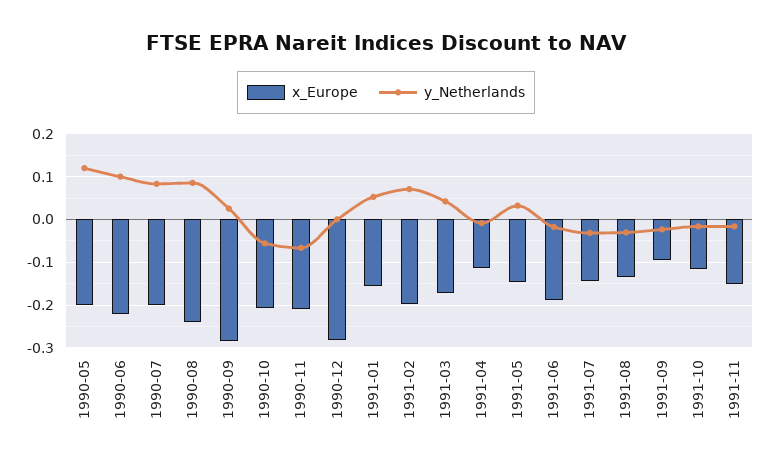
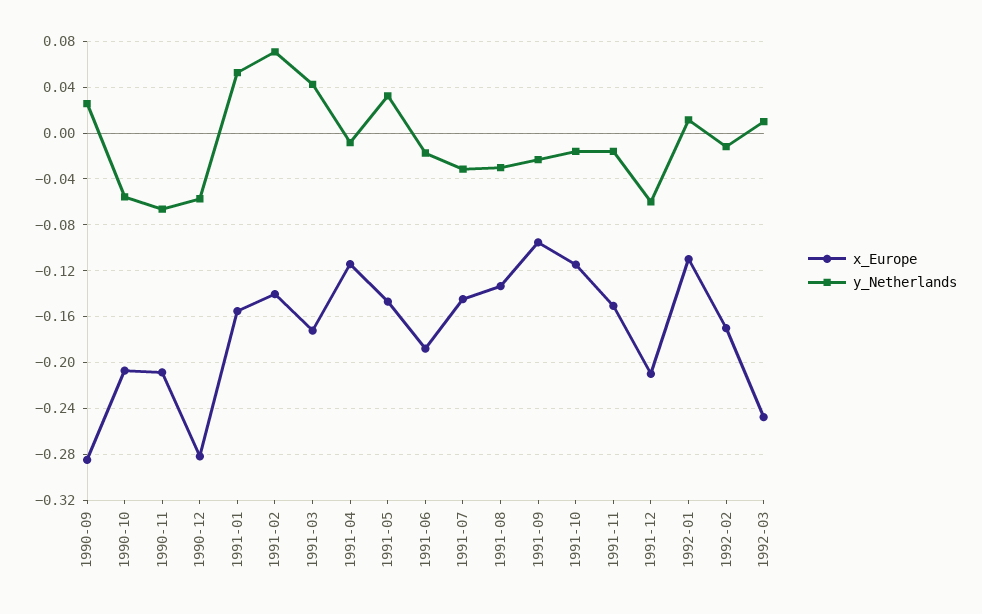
x_Europe, 1990-05: -0.2 -> none
y_Netherlands, 1990-05: 0.12 -> none
x_Europe, 1990-06: -0.22 -> none
y_Netherlands, 1990-06: 0.1 -> none
x_Europe, 1990-07: -0.2 -> none
y_Netherlands, 1990-07: 0.08 -> none
x_Europe, 1990-08: -0.24 -> none
y_Netherlands, 1990-08: 0.08 -> none
y_Netherlands, 1990-12: 0 -> -0.06
x_Europe, 1991-02: -0.2 -> -0.14
x_Europe, 1991-12: none -> -0.21
y_Netherlands, 1991-12: none -> -0.06
x_Europe, 1992-01: none -> -0.11
y_Netherlands, 1992-01: none -> 0.01
x_Europe, 1992-02: none -> -0.17
y_Netherlands, 1992-02: none -> -0.01
x_Europe, 1992-03: none -> -0.25
y_Netherlands, 1992-03: none -> 0.01

